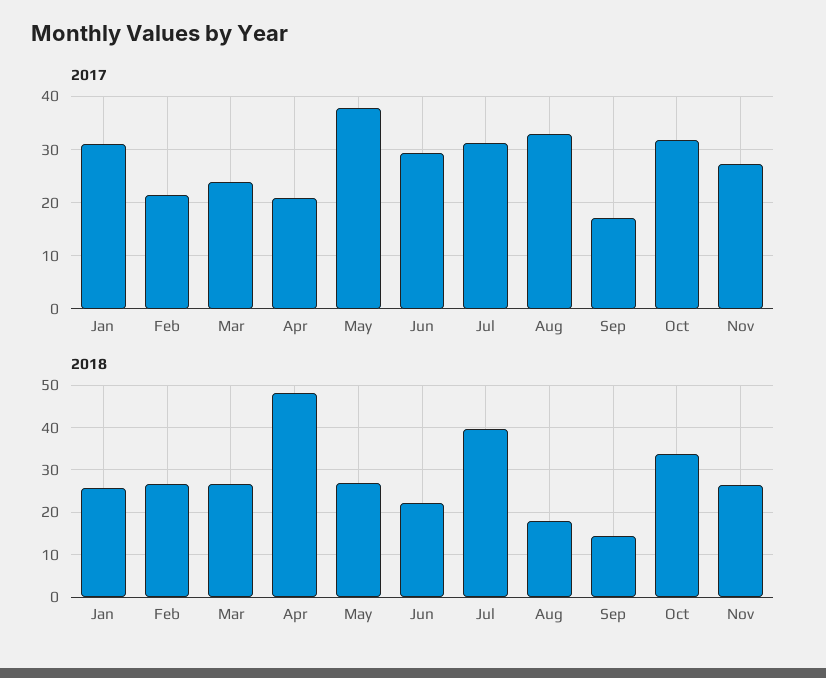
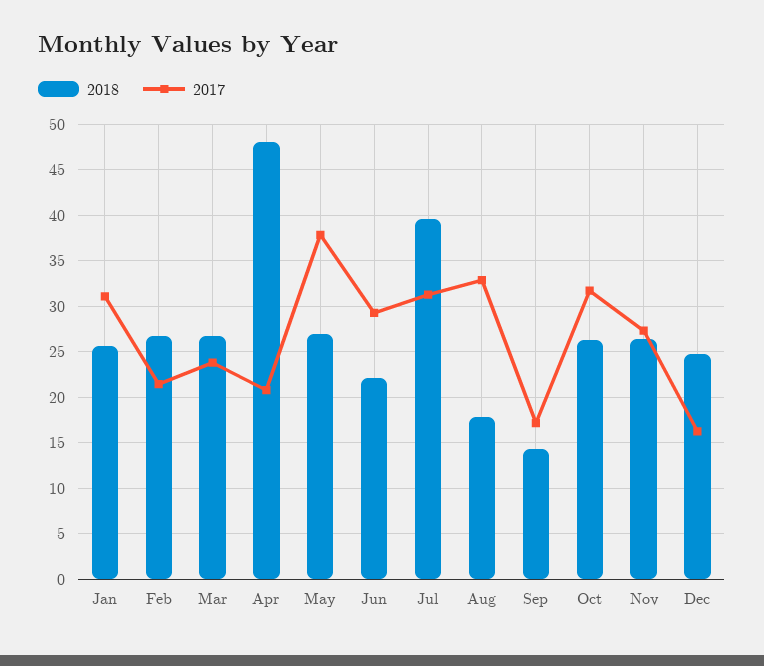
2018, Oct: 34 -> 26
2018, Dec: none -> 25
2017, Dec: none -> 16

